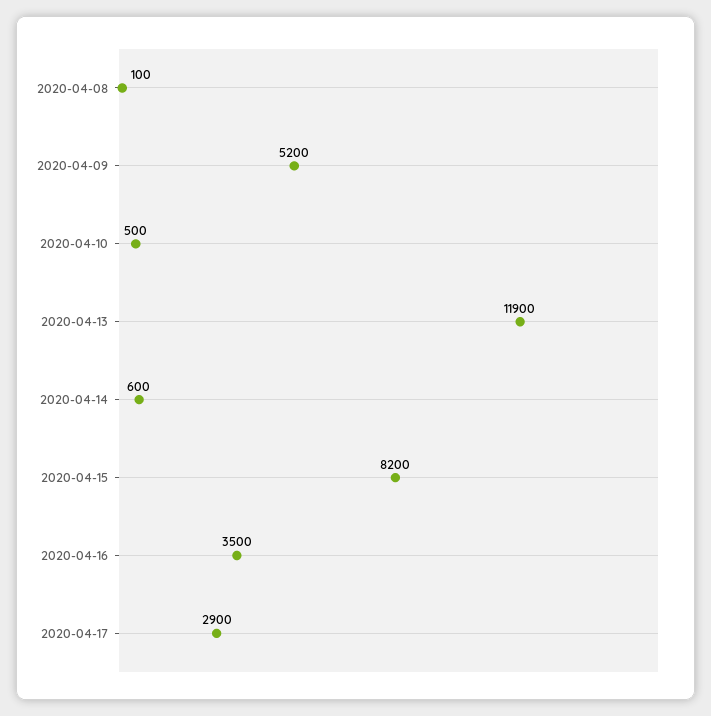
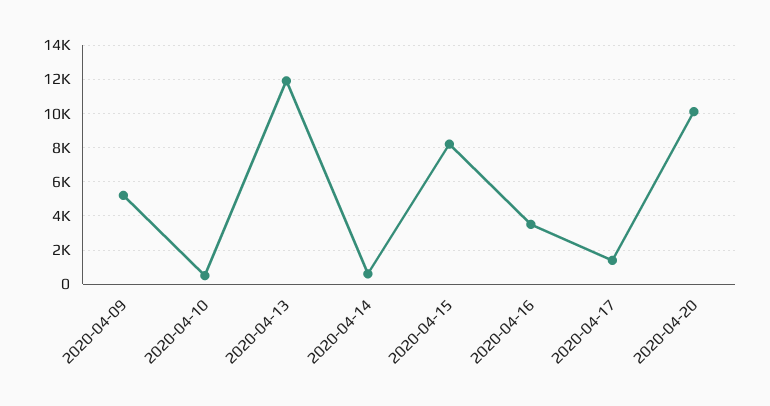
2020-04-08: 100 -> none
2020-04-17: 2900 -> 1500
2020-04-20: none -> 10000

